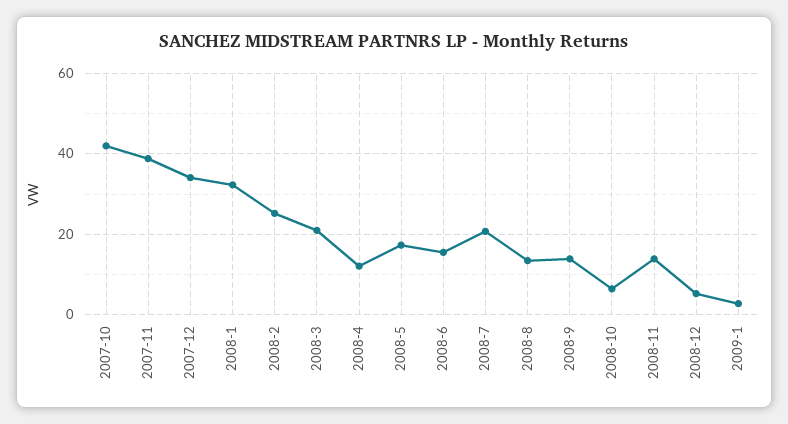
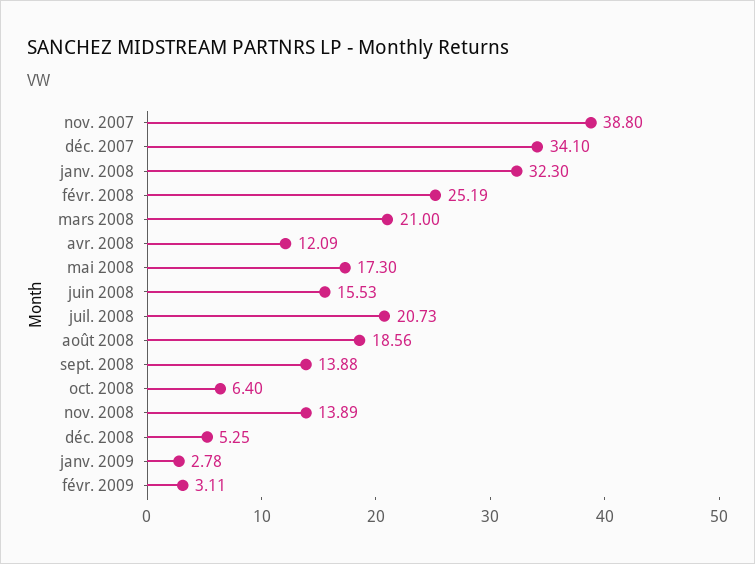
2007-10: 42 -> none
2008-8: 14 -> 18.56
févr. 2009: none -> 3.11

